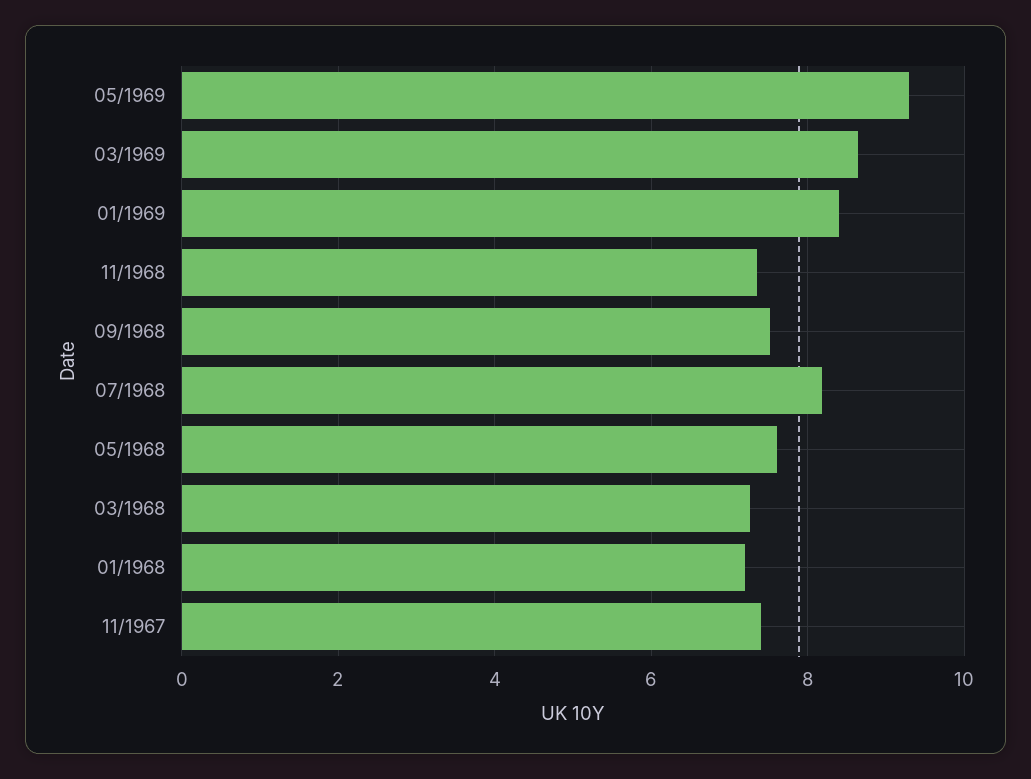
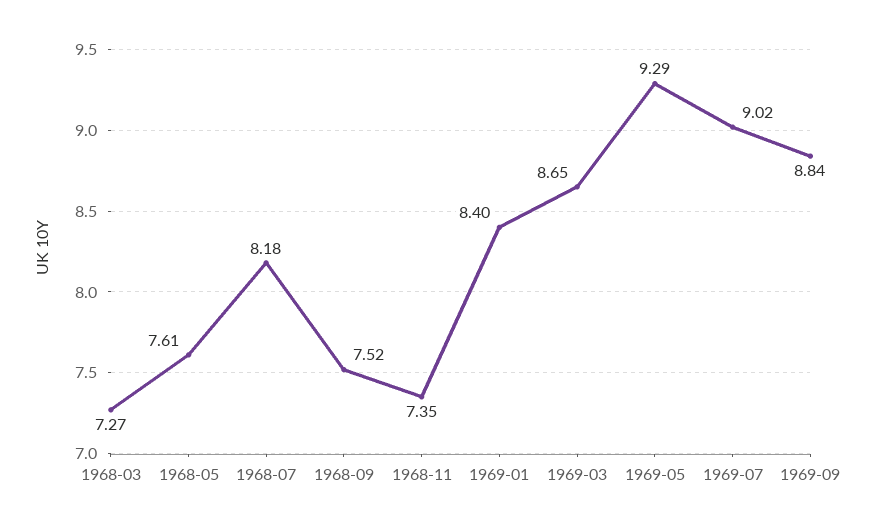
01/1968: 7.2 -> none
11/1967: 7.4 -> none
1969-07: none -> 9.02
1969-09: none -> 8.84

